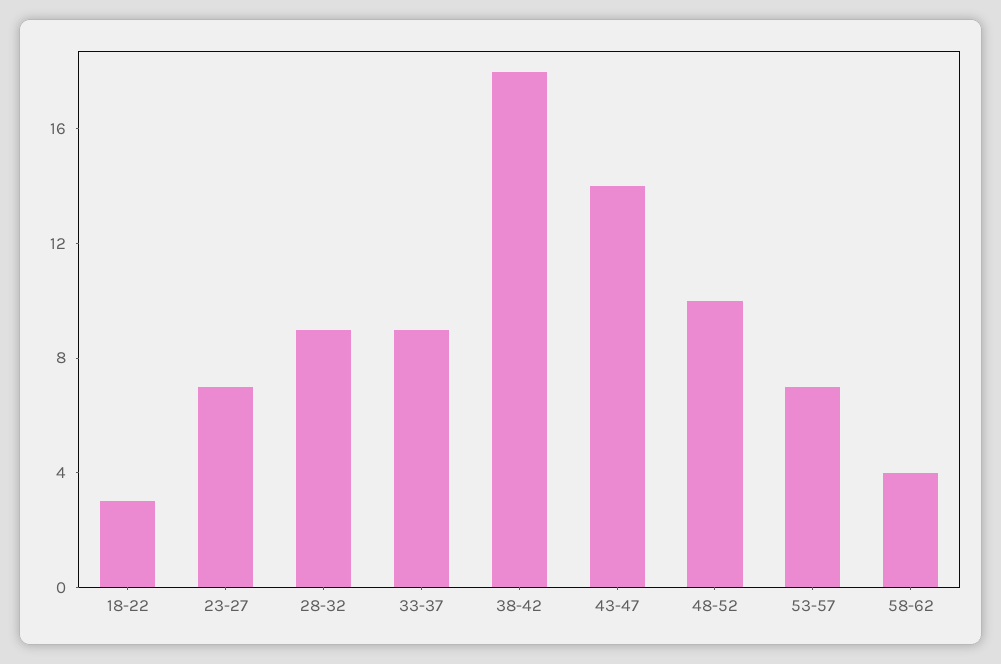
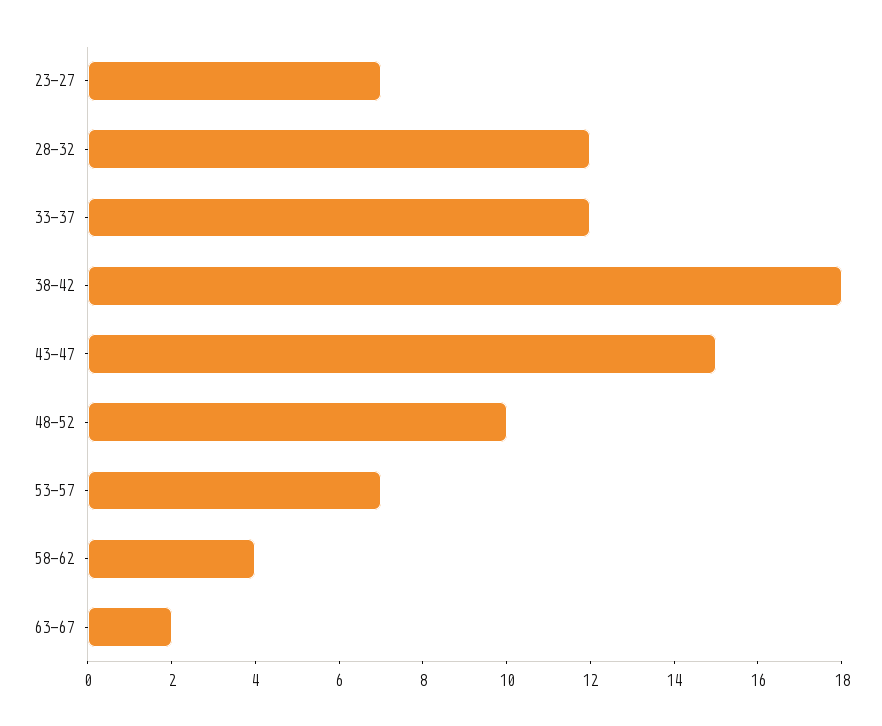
18-22: 3 -> none
28-32: 9 -> 12
33-37: 9 -> 12
43-47: 14 -> 15
63-67: none -> 2

